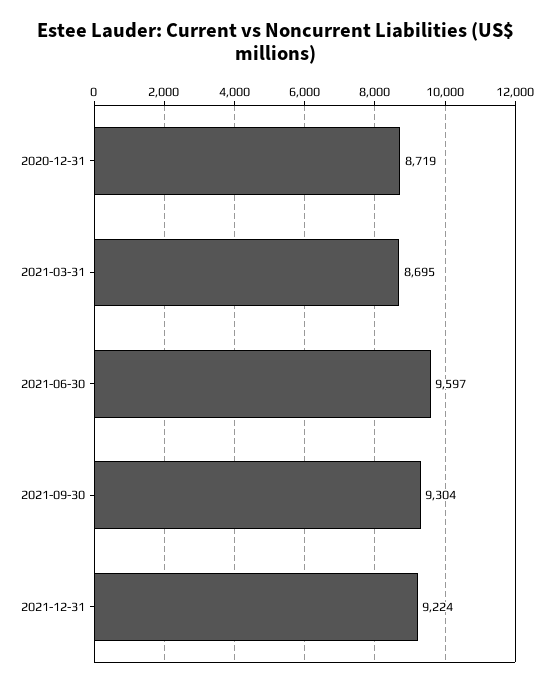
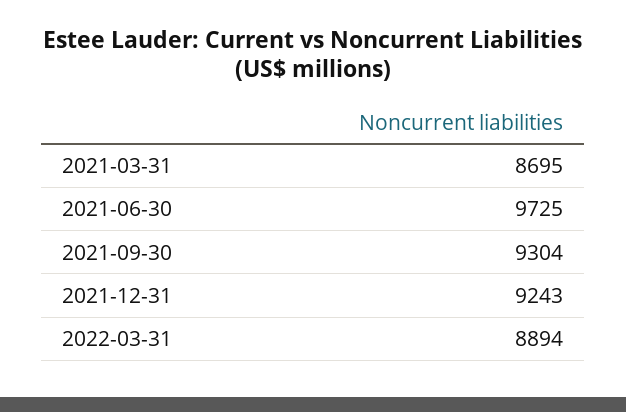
2020-12-31: 8719 -> none
2021-06-30: 9597 -> 9725
2021-12-31: 9224 -> 9243
2022-03-31: none -> 8894

